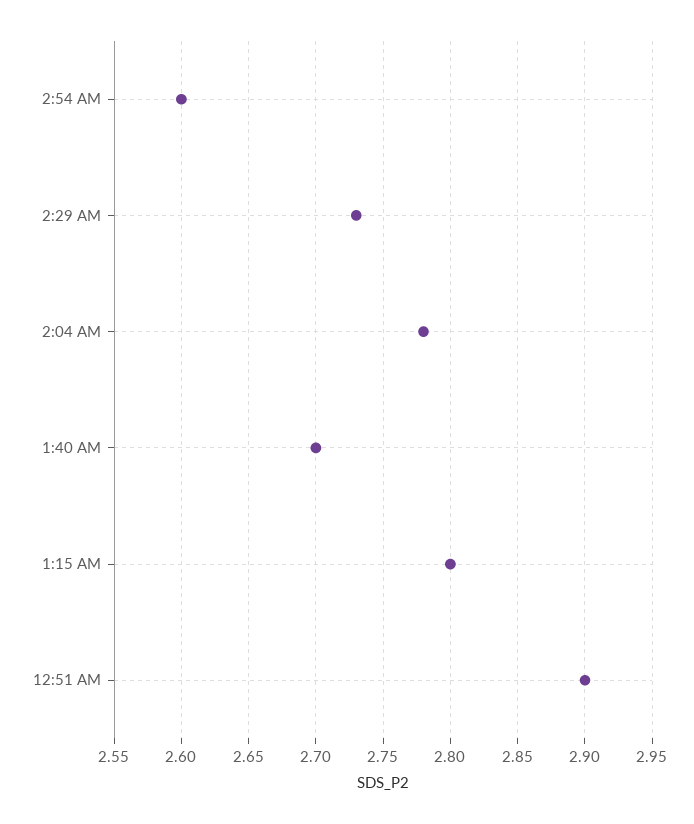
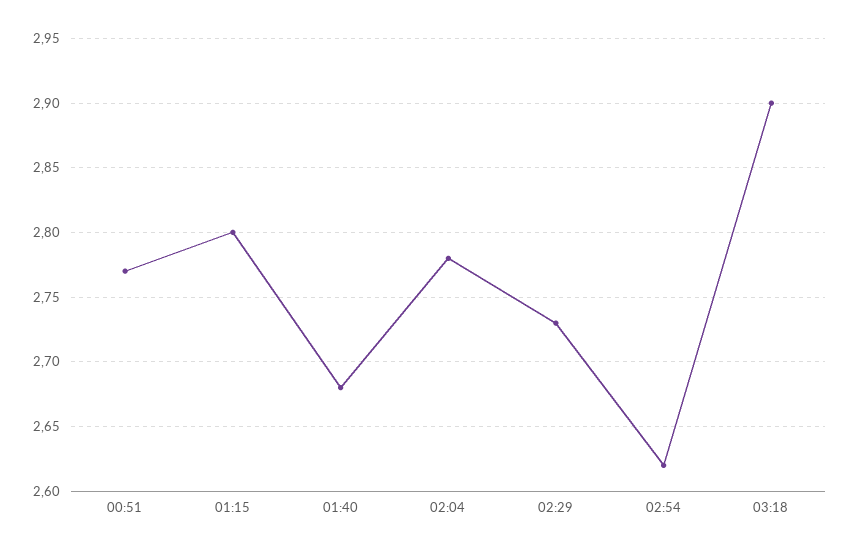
2:54 AM: 2.6 -> 2.62
1:40 AM: 2.7 -> 2.68
12:51 AM: 2.9 -> 2.77
03:18: none -> 2.9

